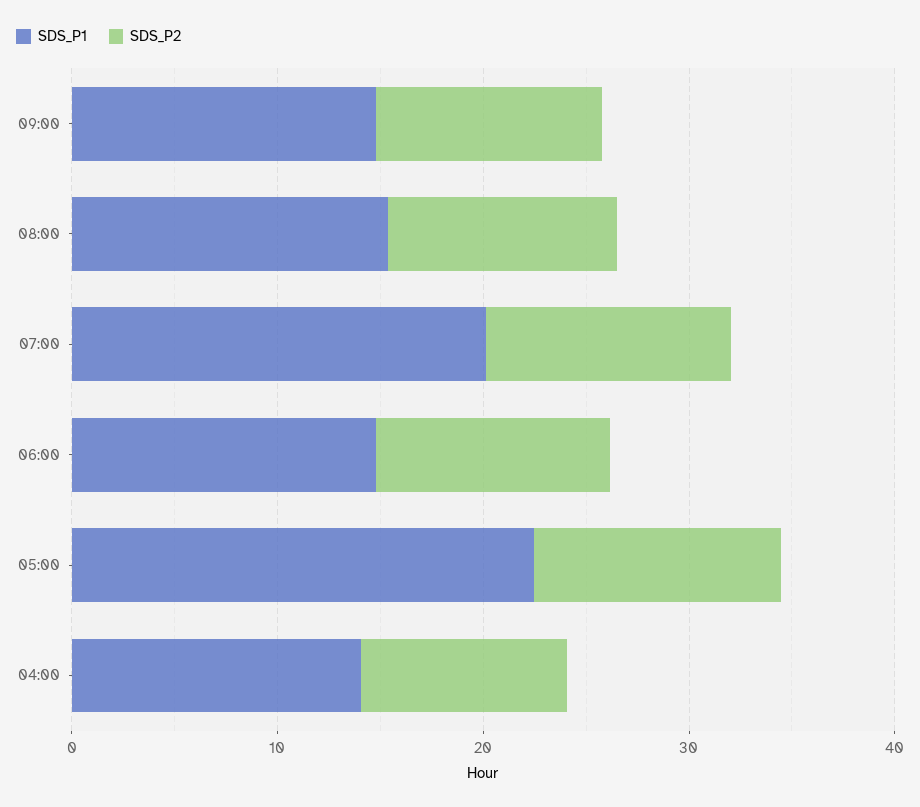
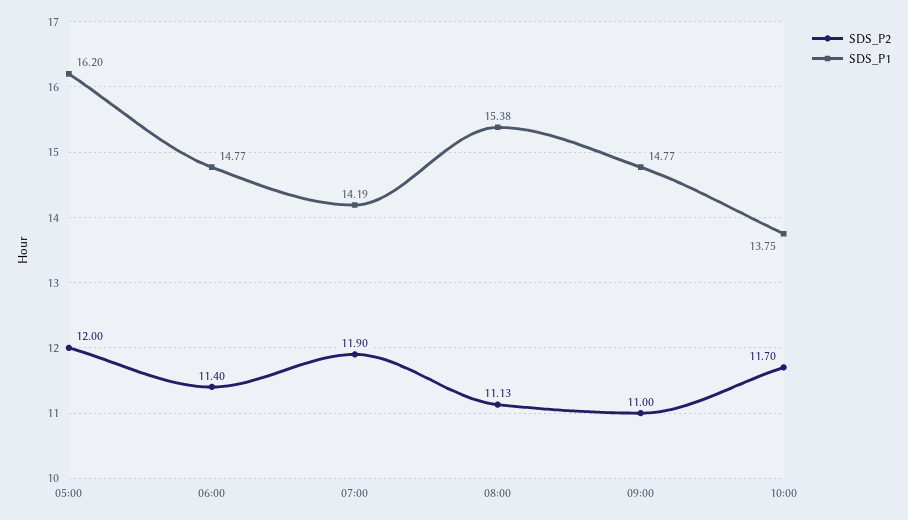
SDS_P1, 07:00: 20 -> 14.19
SDS_P1, 05:00: 22 -> 16.2
SDS_P1, 04:00: 14 -> none
SDS_P2, 04:00: 10 -> none
SDS_P2, 10:00: none -> 11.7
SDS_P1, 10:00: none -> 13.75

